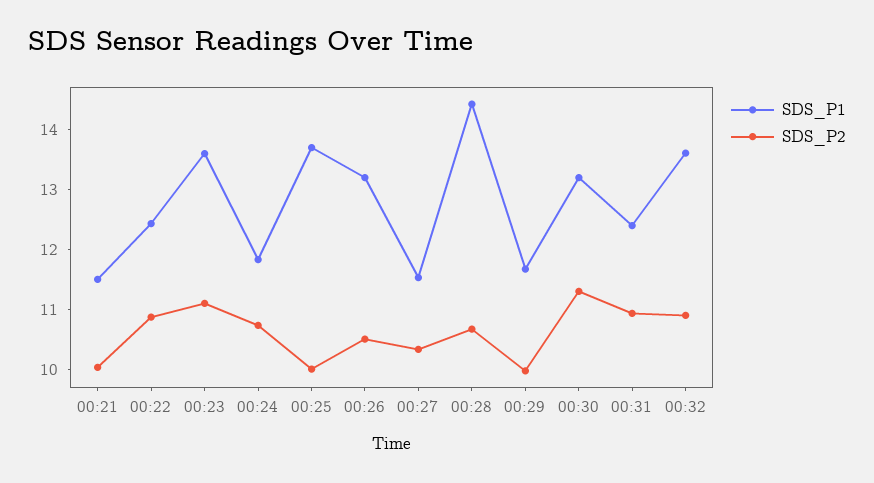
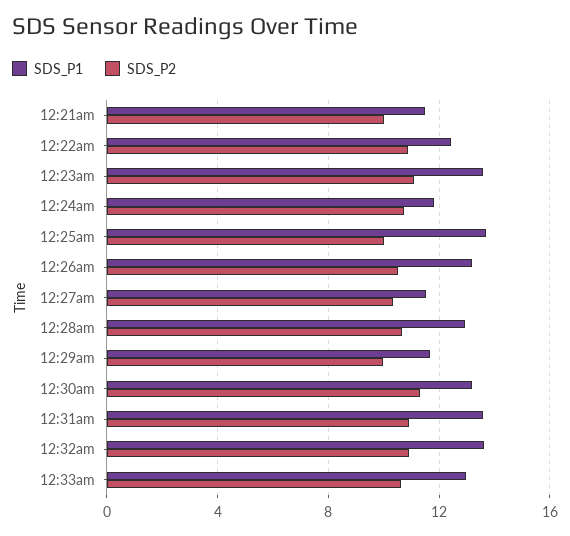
SDS_P1, 00:28: 14.4 -> 13
SDS_P1, 00:31: 12.4 -> 13.5
SDS_P1, 12:33am: none -> 13
SDS_P2, 12:33am: none -> 10.5

